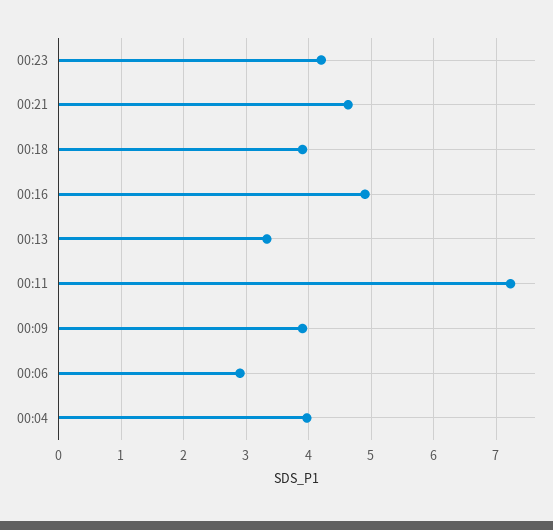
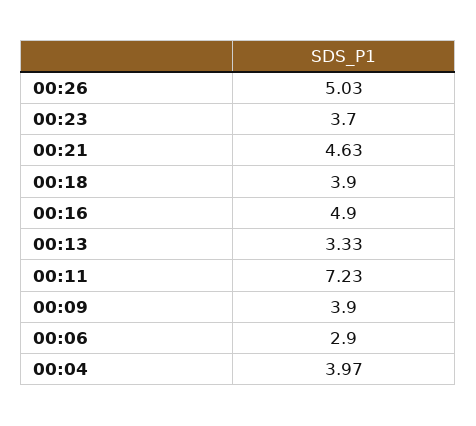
00:23: 4.2 -> 3.7
00:26: none -> 5.03

